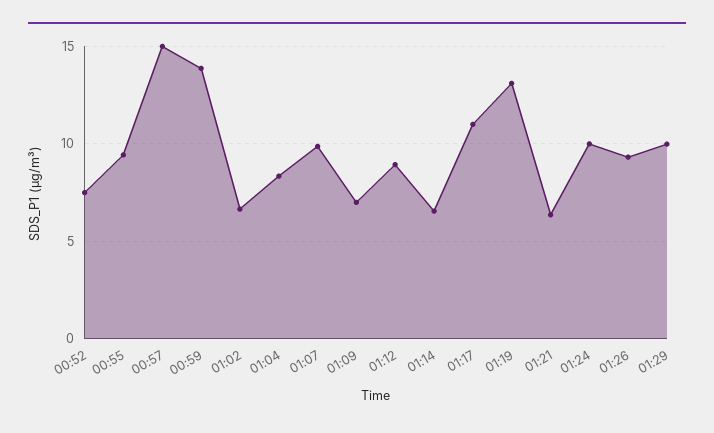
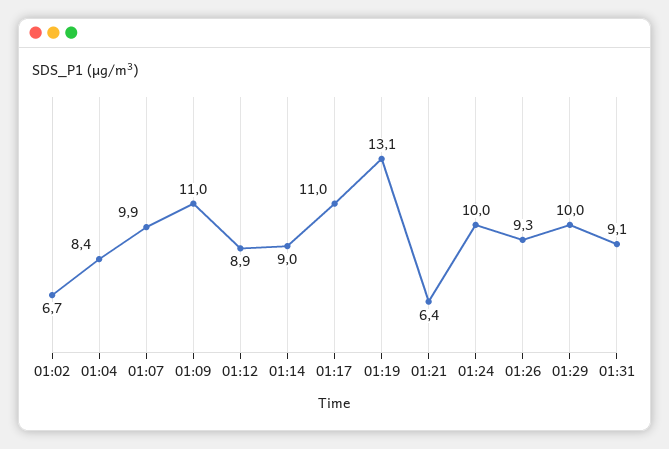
00:52: 7.5 -> none
00:55: 9.5 -> none
00:57: 15 -> none
00:59: 14 -> none
01:09: 7 -> 11
01:14: 6.5 -> 9
01:31: none -> 9.1

